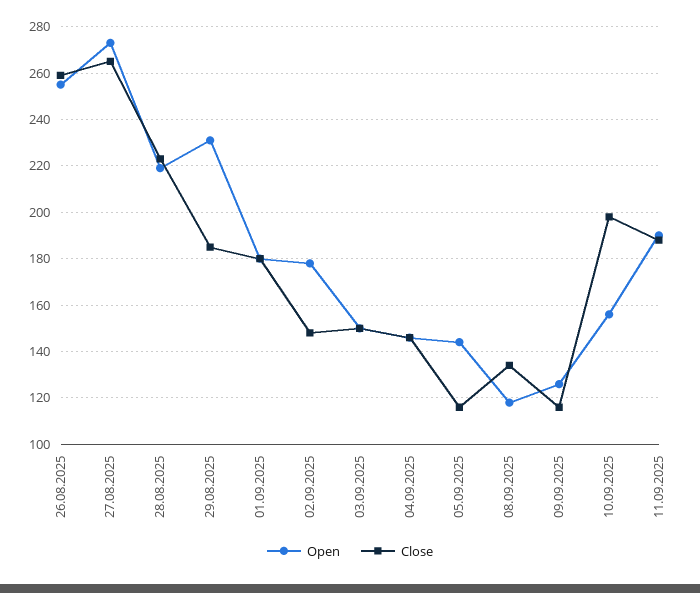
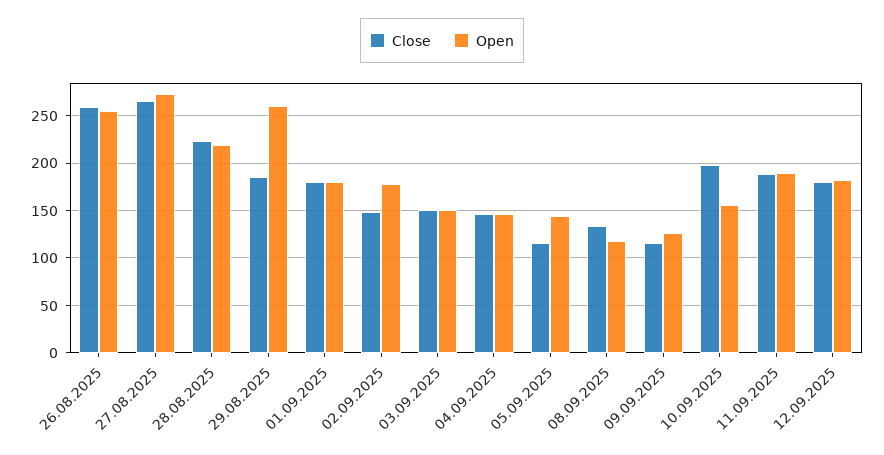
Open, 29.08.2025: 230 -> 260
Close, 12.09.2025: none -> 180
Open, 12.09.2025: none -> 180

